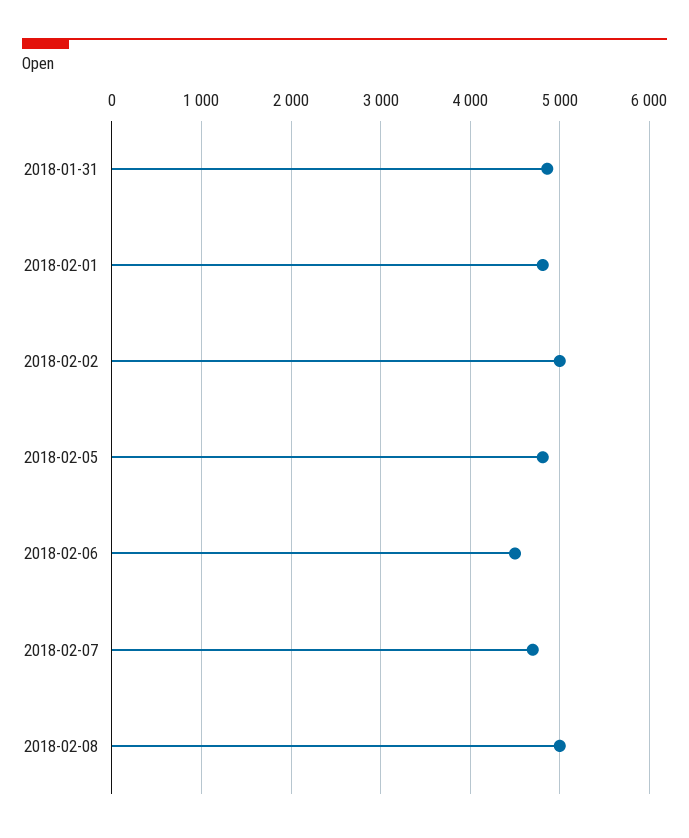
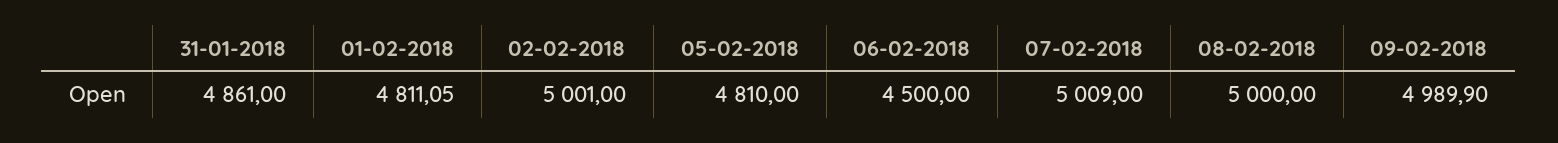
2018-02-07: 4700 -> 5009
09-02-2018: none -> 4989.9

